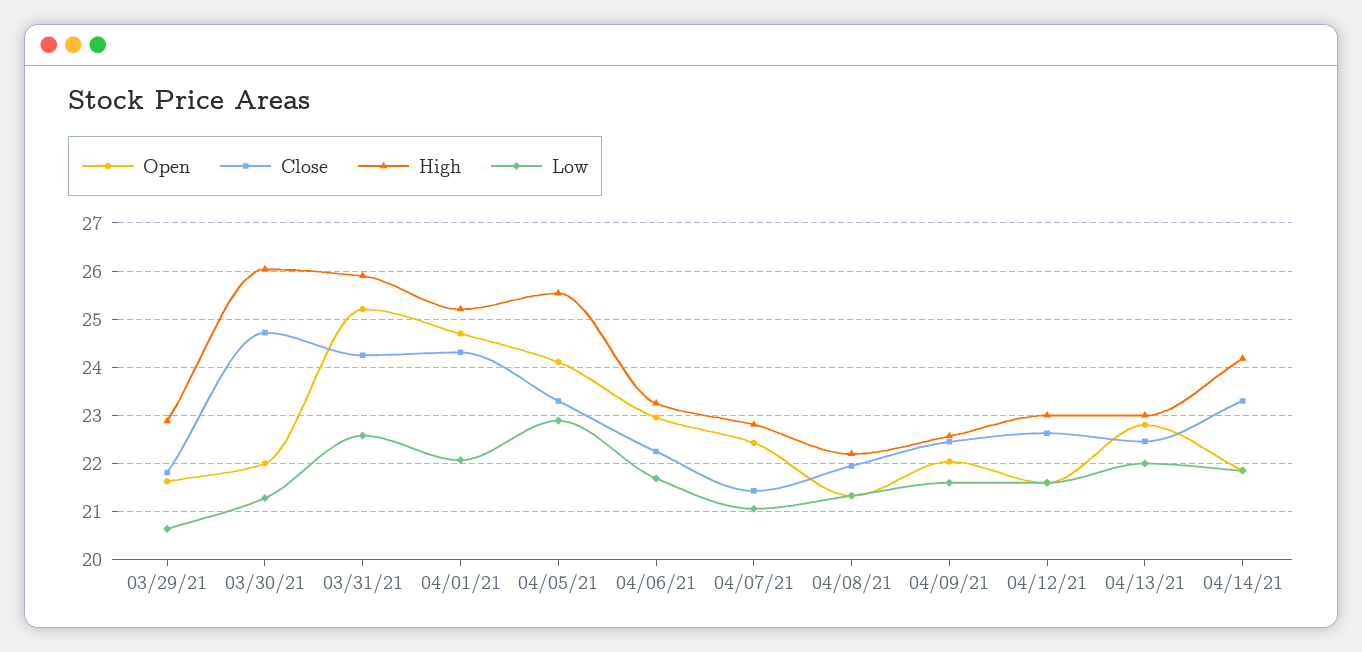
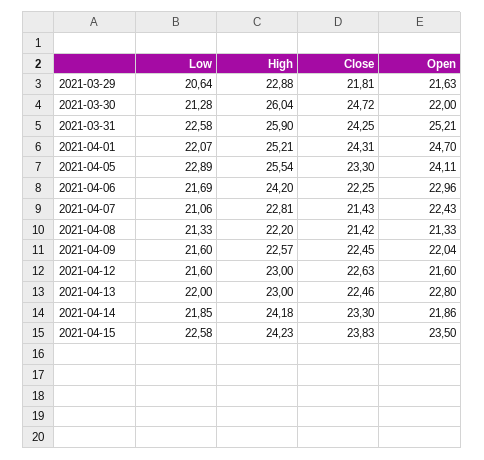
High, 04/06/21: 23.2 -> 24.2
Close, 04/08/21: 22 -> 21.42
Low, 2021-04-15: none -> 22.58
High, 2021-04-15: none -> 24.23
Close, 2021-04-15: none -> 23.83
Open, 2021-04-15: none -> 23.5

